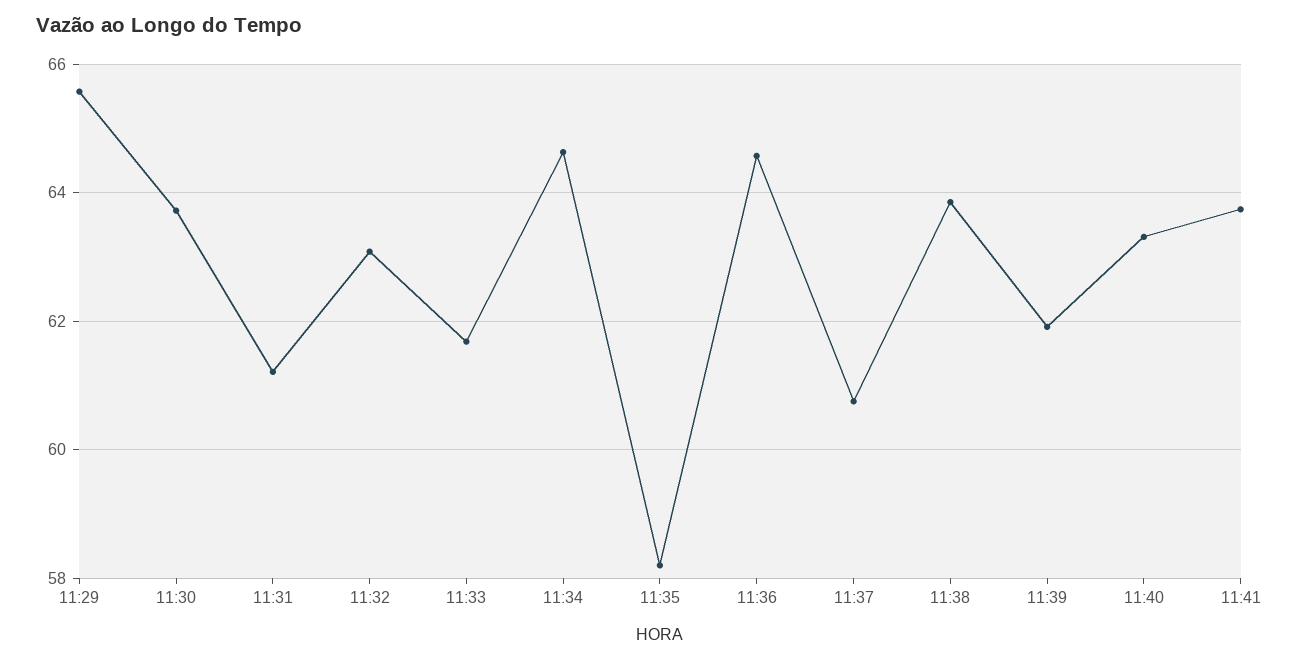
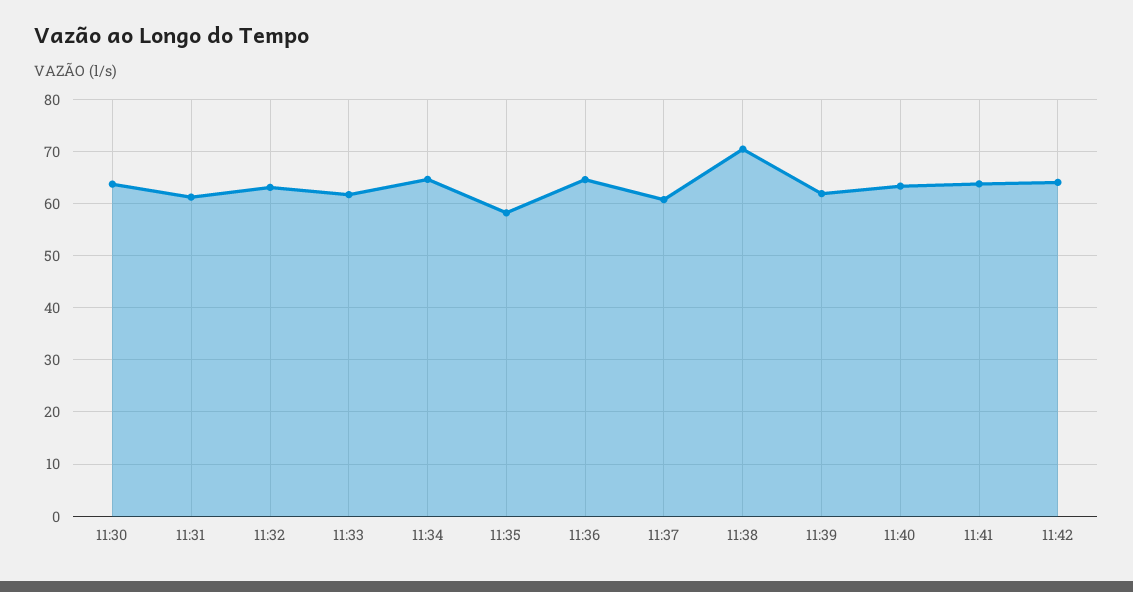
11:29: 65.6 -> none
11:38: 63.8 -> 70
11:42: none -> 64

